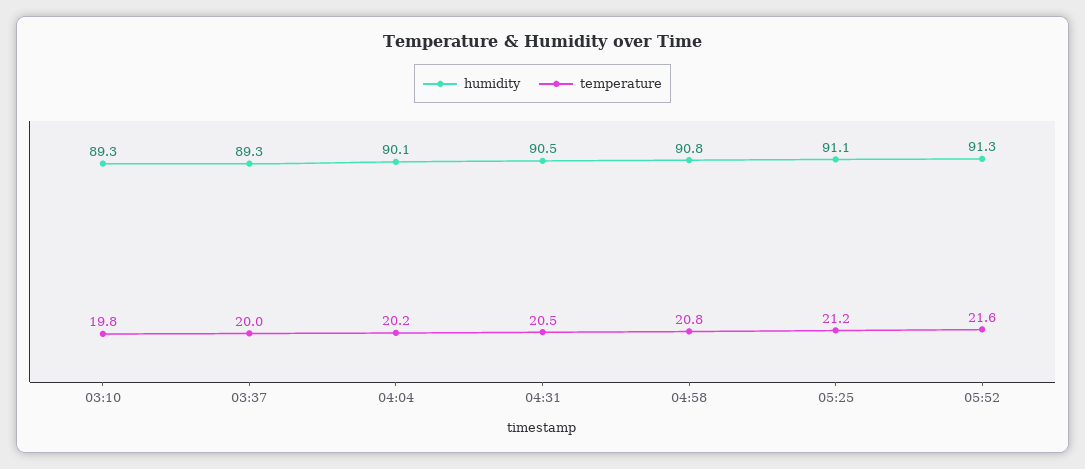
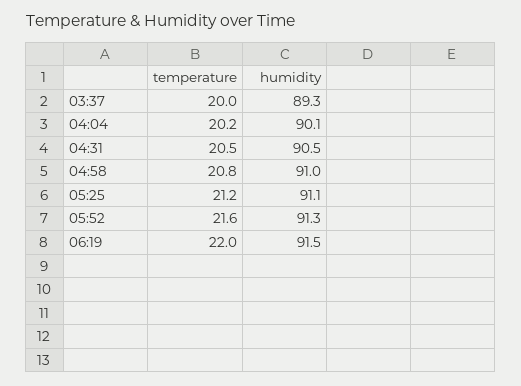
humidity, 03:10: 89.3 -> none
temperature, 03:10: 19.8 -> none
humidity, 04:58: 90.8 -> 91
temperature, 06:19: none -> 22
humidity, 06:19: none -> 91.5

